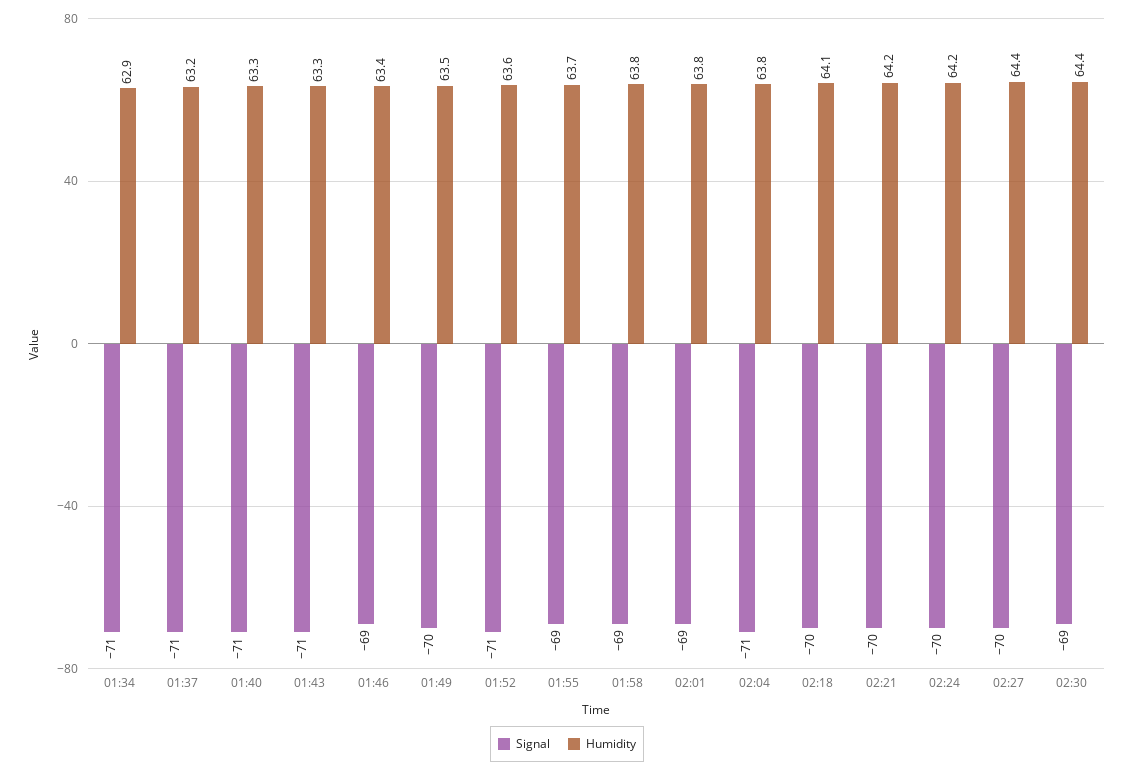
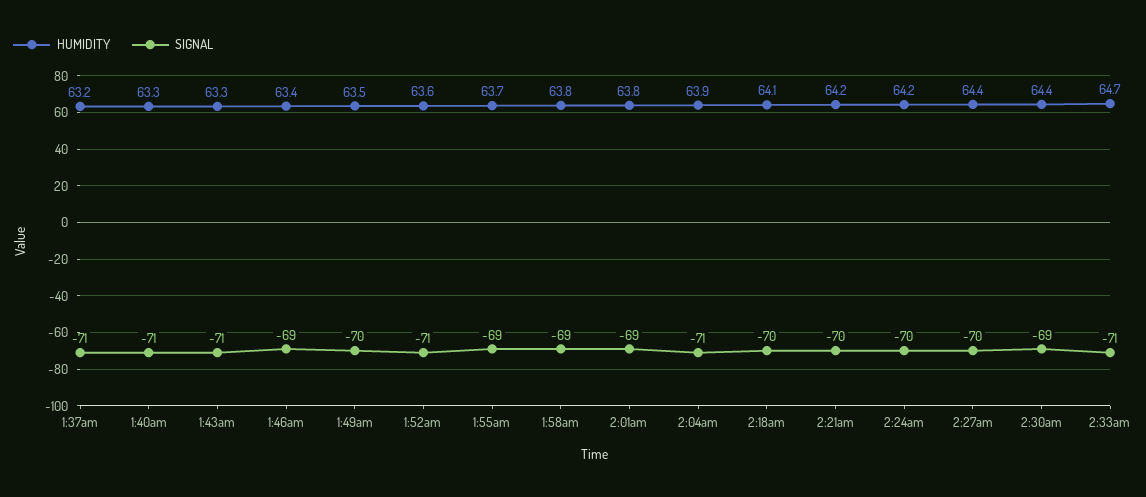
Signal, 01:34: -71 -> none
Humidity, 01:34: 62.9 -> none
Humidity, 02:04: 63.8 -> 63.9
Humidity, 2:33am: none -> 64.7
Signal, 2:33am: none -> -71

